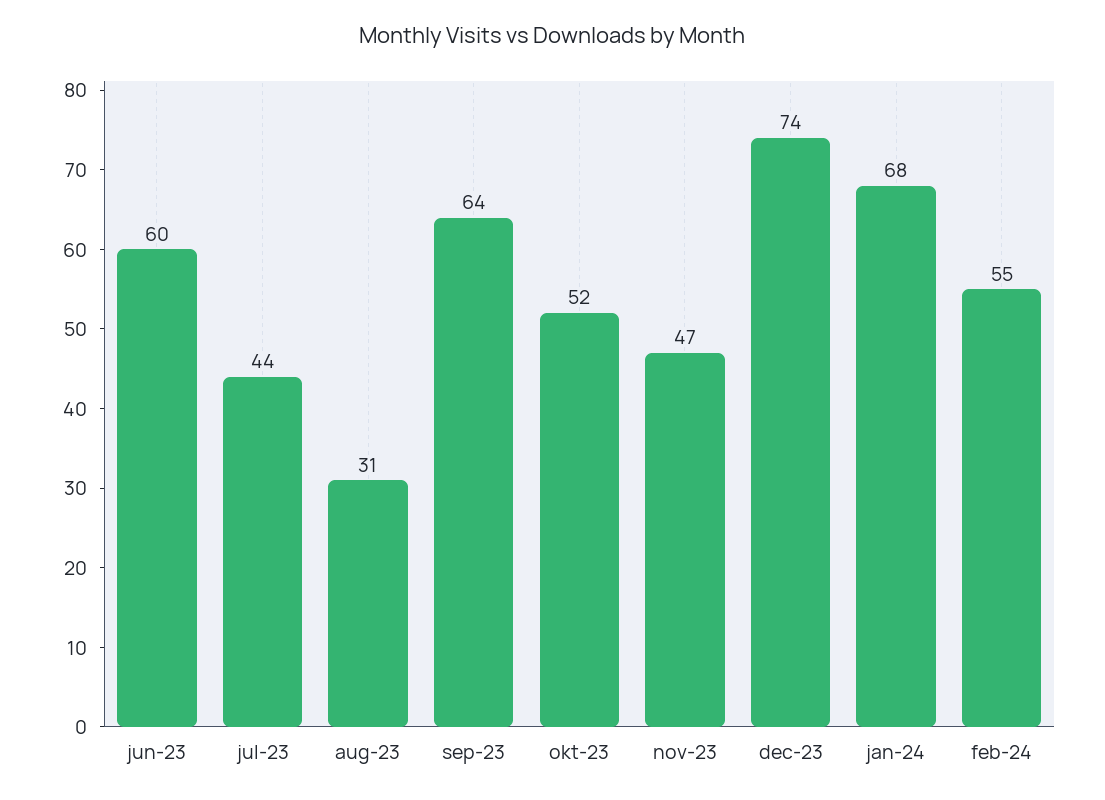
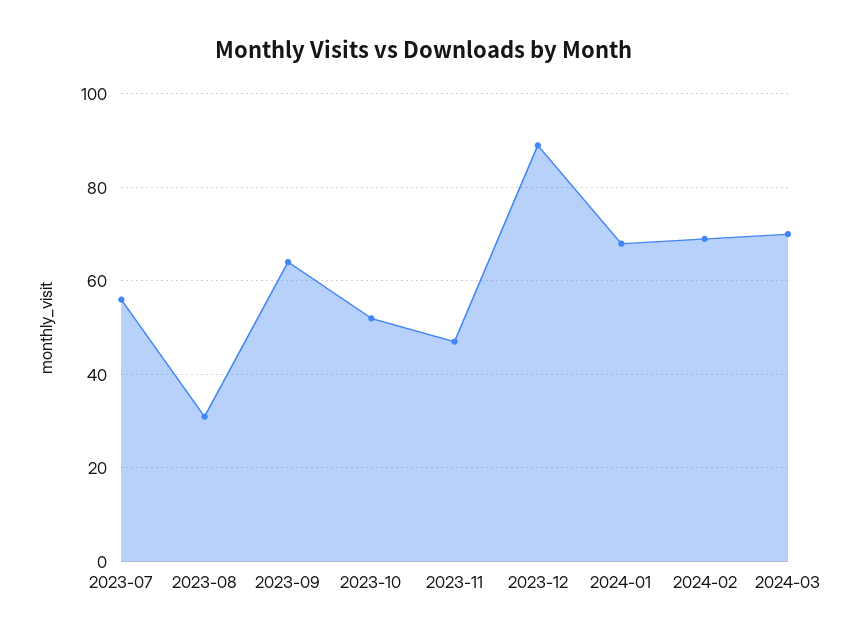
jun-23: 60 -> none
jul-23: 44 -> 55
dec-23: 74 -> 90
feb-24: 55 -> 70
2024-03: none -> 70

